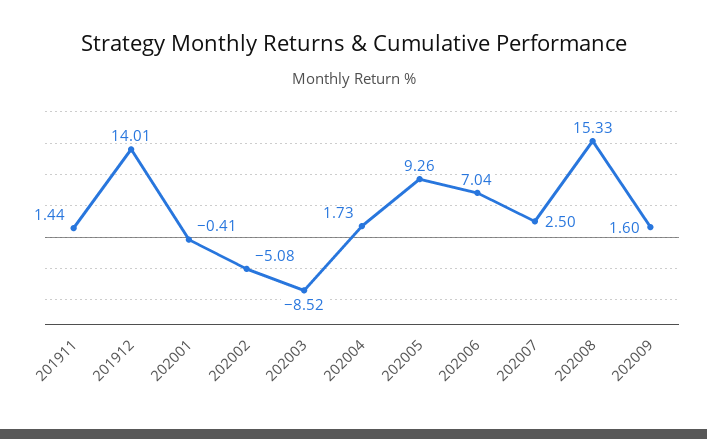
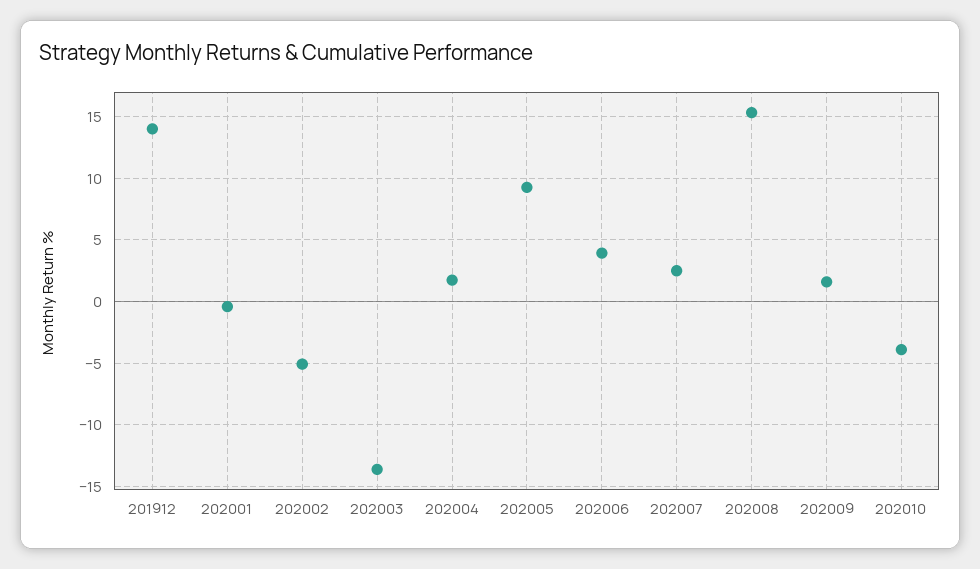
201911: 1.44 -> none
202003: -8.52 -> -13.5
202006: 7.04 -> 4
202010: none -> -4

